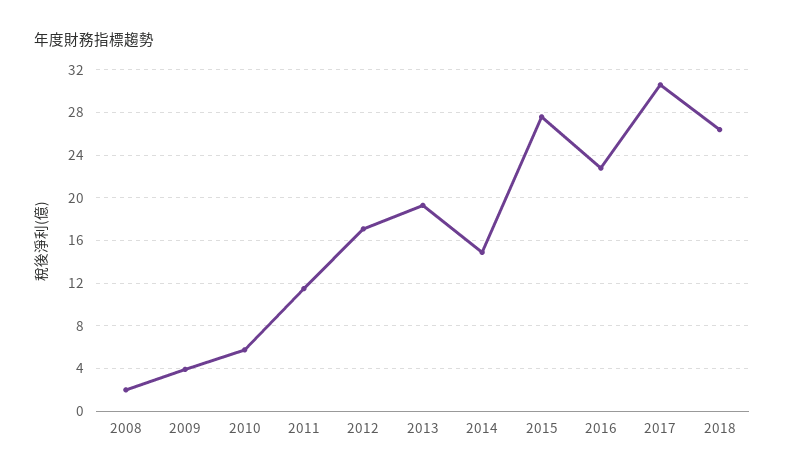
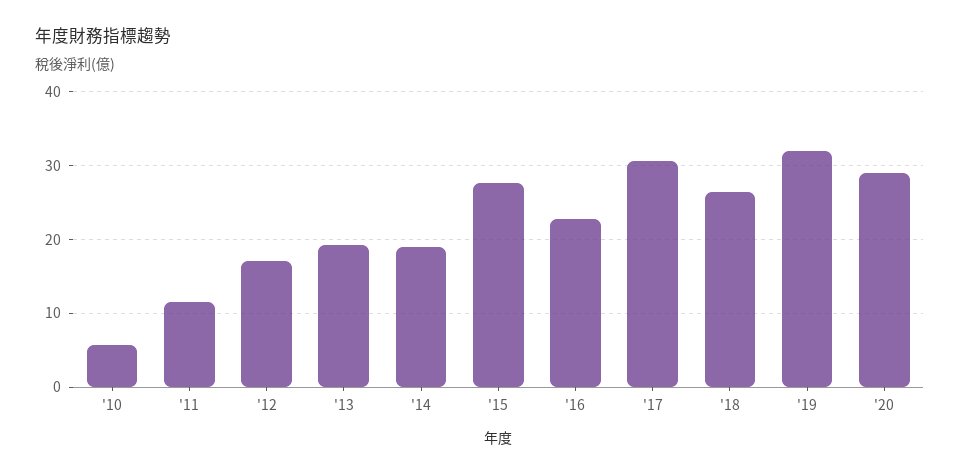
2008: 2 -> none
2009: 4 -> none
2014: 15 -> 19
'19: none -> 32
'20: none -> 29

